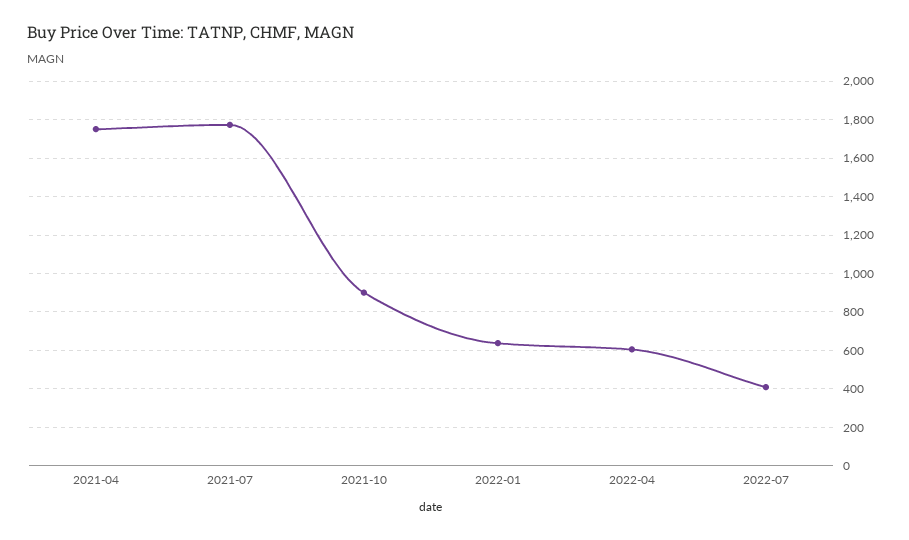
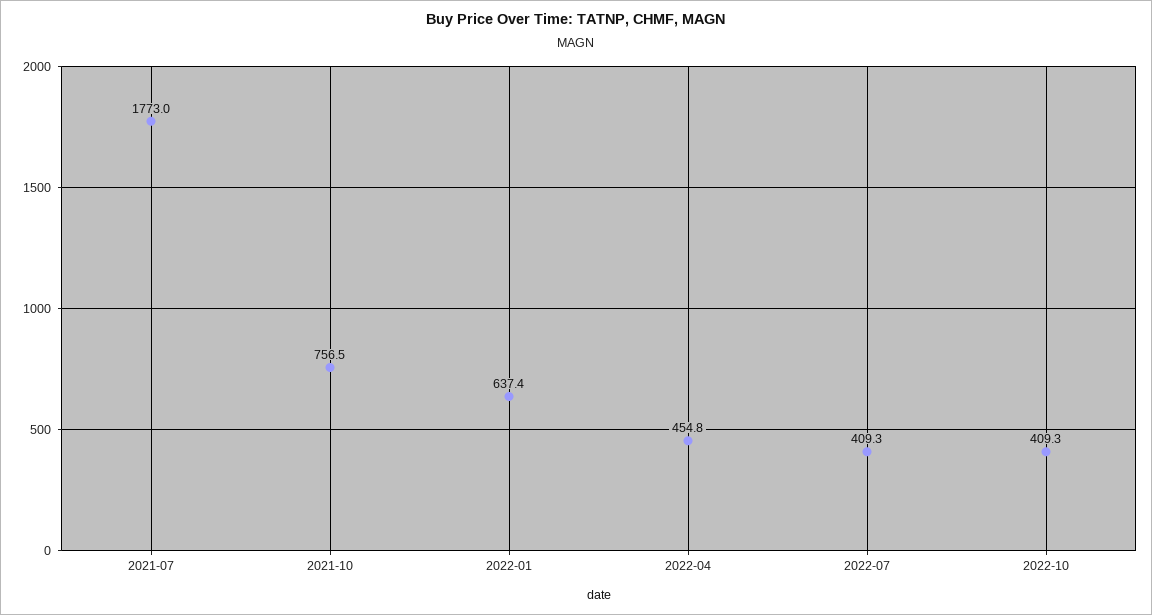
2021-04: 1750 -> none
2021-10: 900 -> 756.5
2022-04: 600 -> 454.8
2022-10: none -> 409.3

